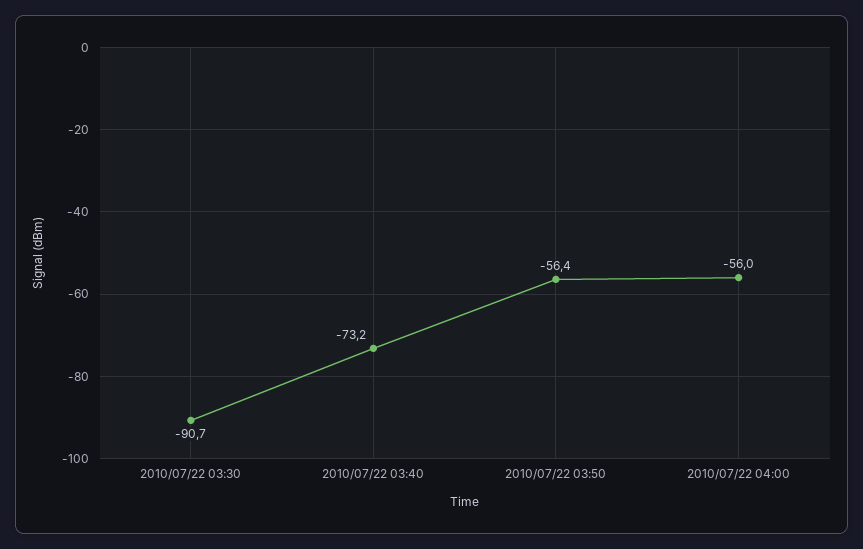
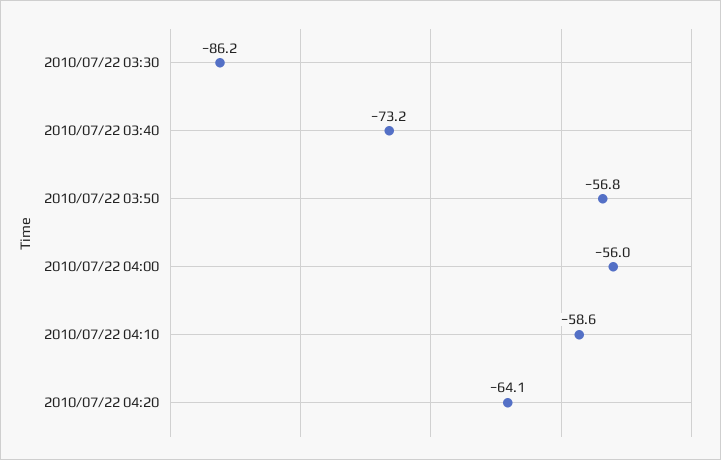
2010/07/22 03:30: -90.7 -> -86.2
2010/07/22 03:50: -56.4 -> -56.8
2010/07/22 04:10: none -> -58.6
2010/07/22 04:20: none -> -64.1

